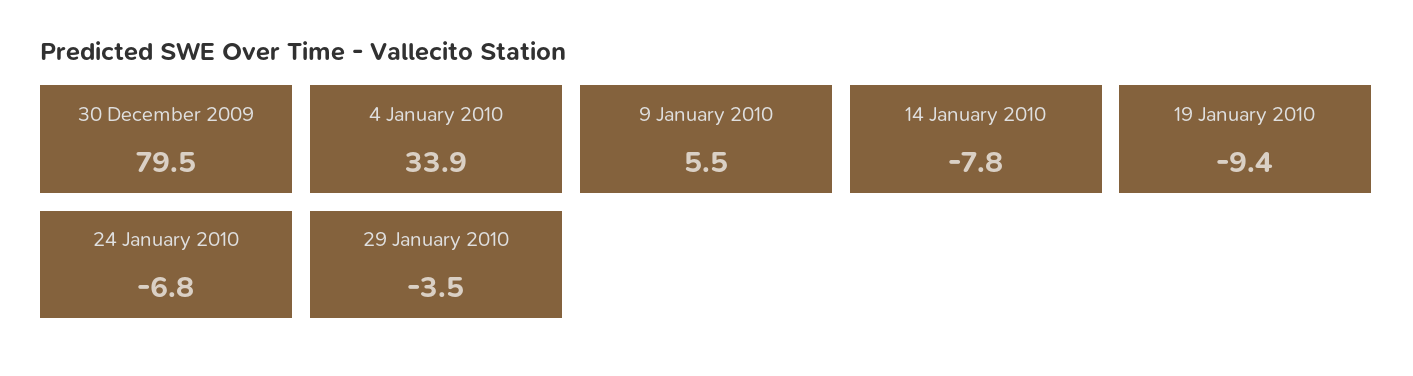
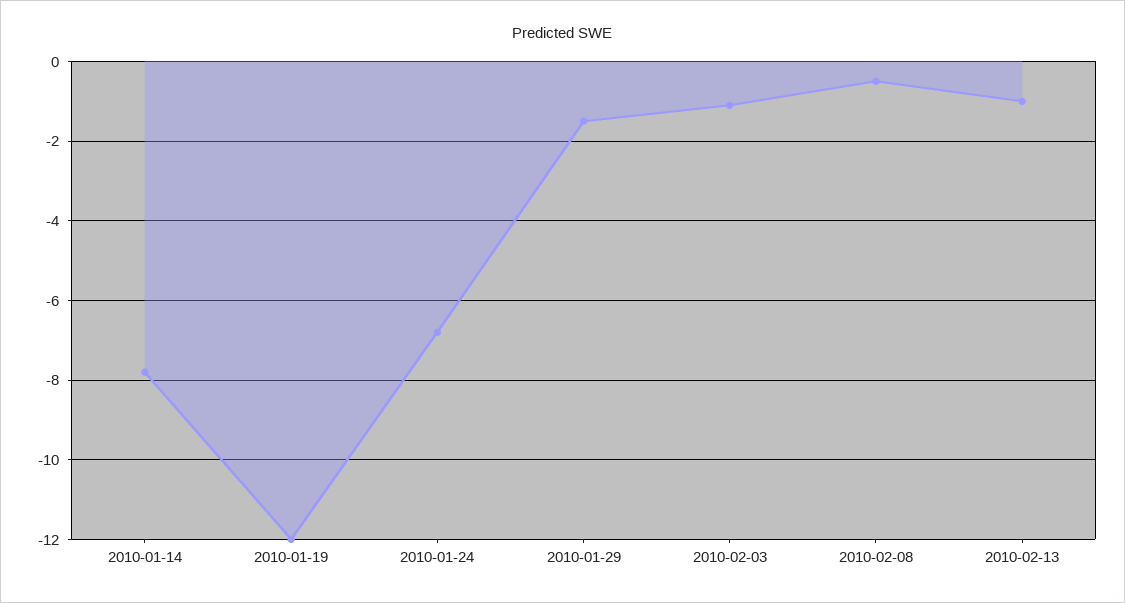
30 December 2009: 79.5 -> none
4 January 2010: 33.9 -> none
9 January 2010: 5.5 -> none
19 January 2010: -9.4 -> -12
29 January 2010: -3.5 -> -1.5
2010-02-03: none -> -1
2010-02-08: none -> -0.5
2010-02-13: none -> -1

